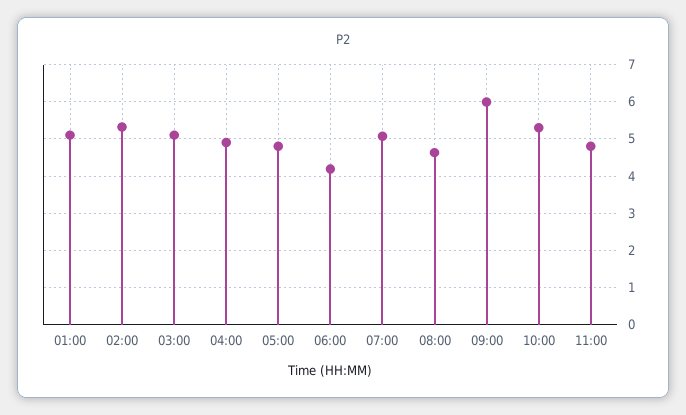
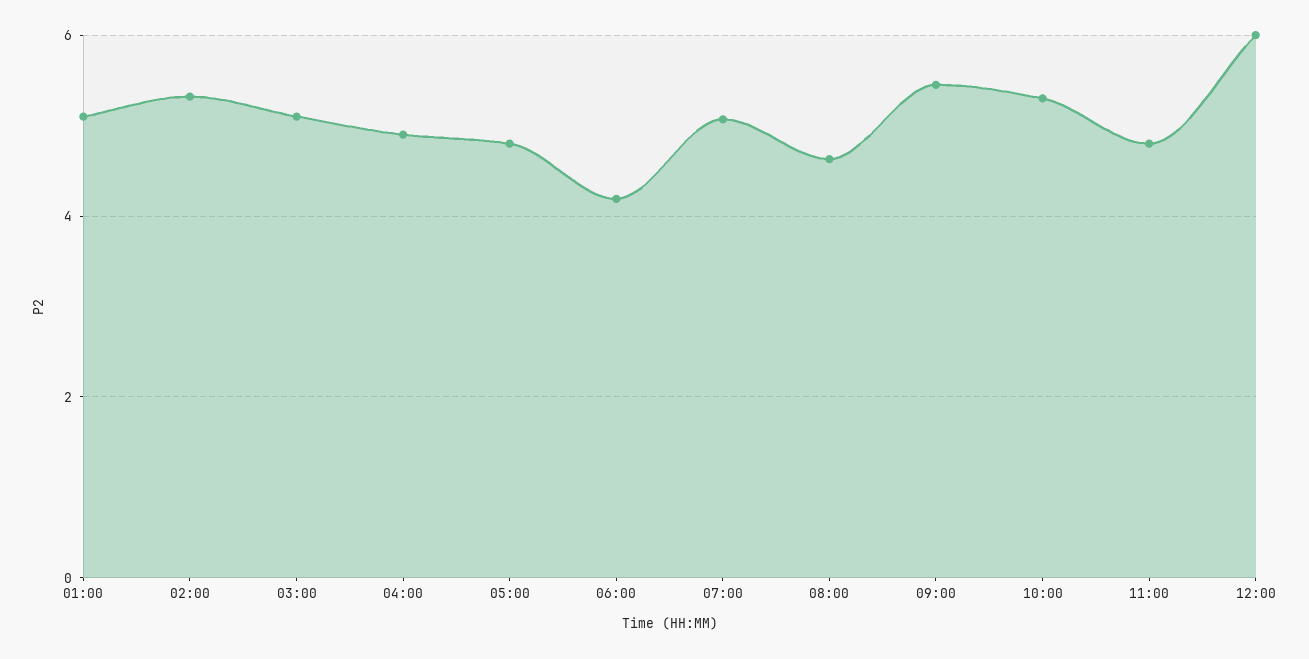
09:00: 6 -> 5.4
12:00: none -> 6

